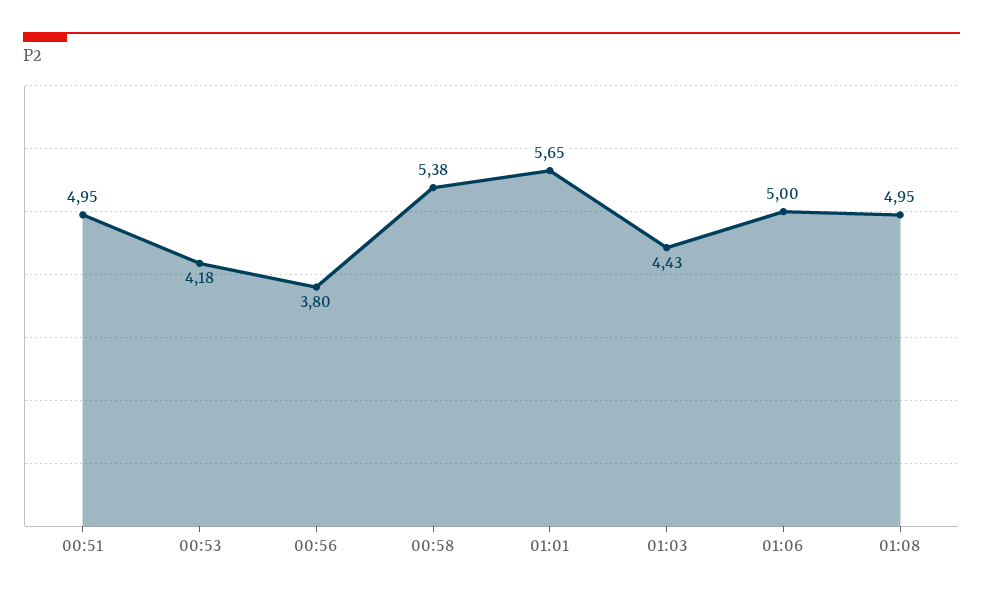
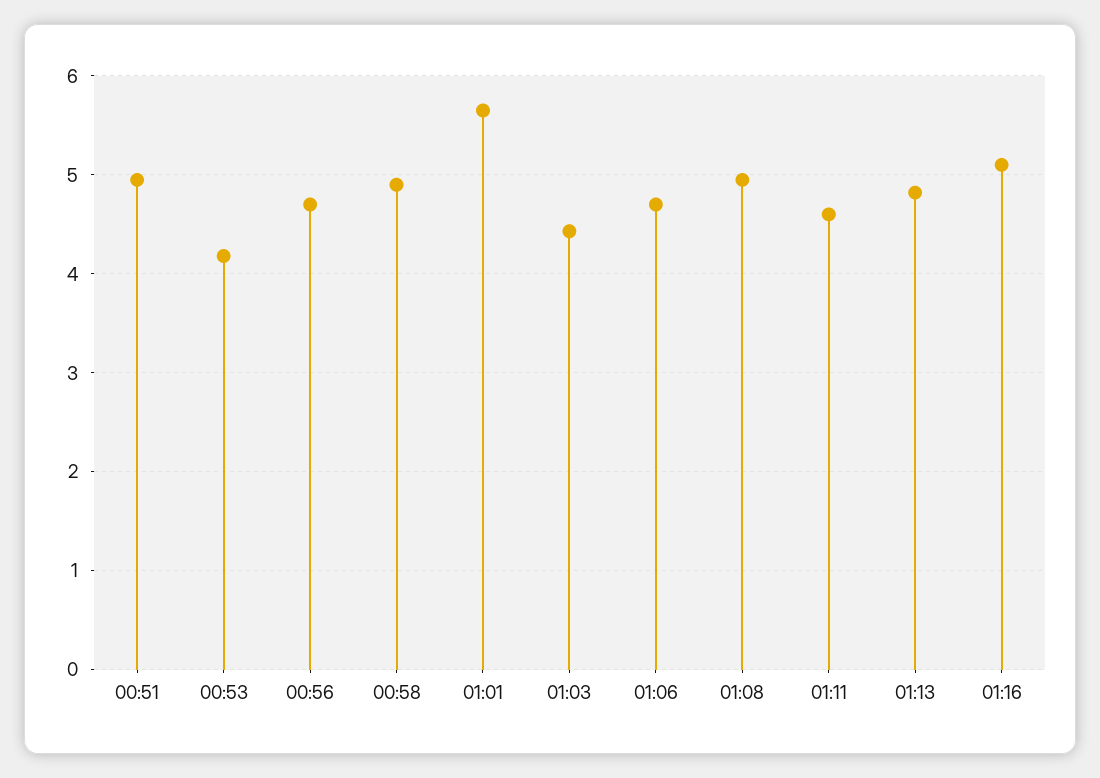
00:56: 3.8 -> 4.7
00:58: 5.38 -> 4.9
01:06: 5 -> 4.7
01:11: none -> 4.6
01:13: none -> 4.8
01:16: none -> 5.1

